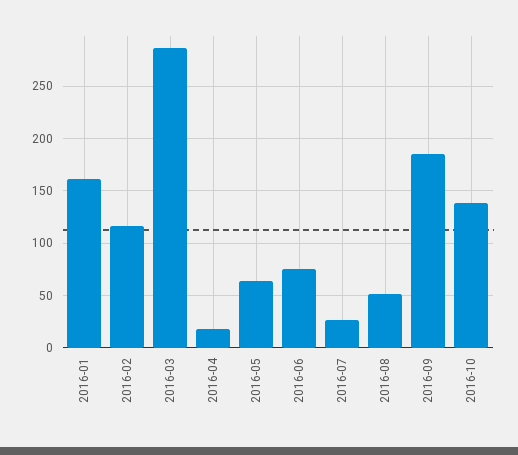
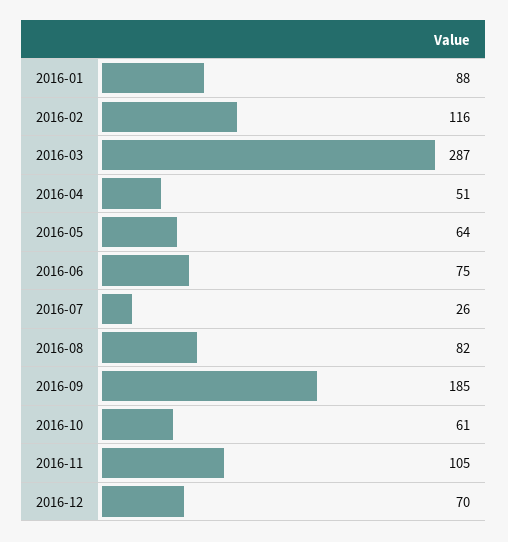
2016-01: 160 -> 88
2016-04: 20 -> 51
2016-08: 50 -> 82
2016-10: 140 -> 61
2016-11: none -> 105
2016-12: none -> 70

